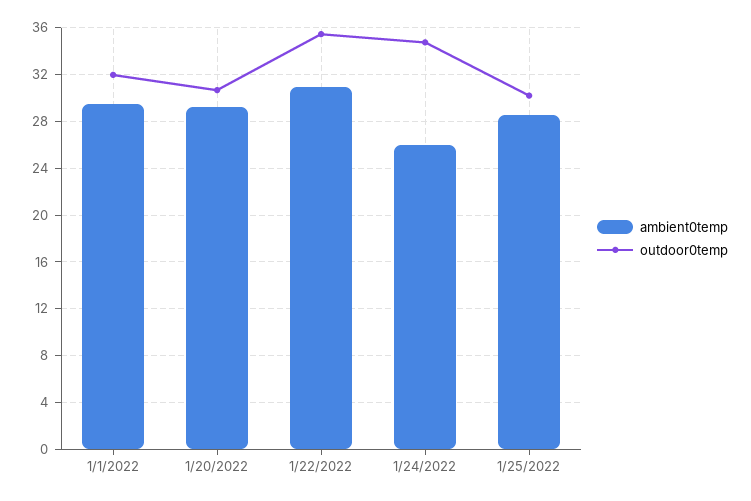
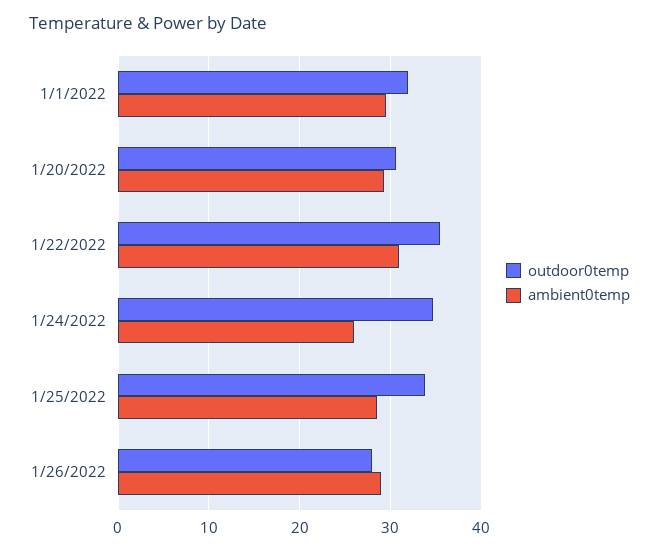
outdoor0temp, 1/25/2022: 30 -> 34
outdoor0temp, 1/26/2022: none -> 28
ambient0temp, 1/26/2022: none -> 29

